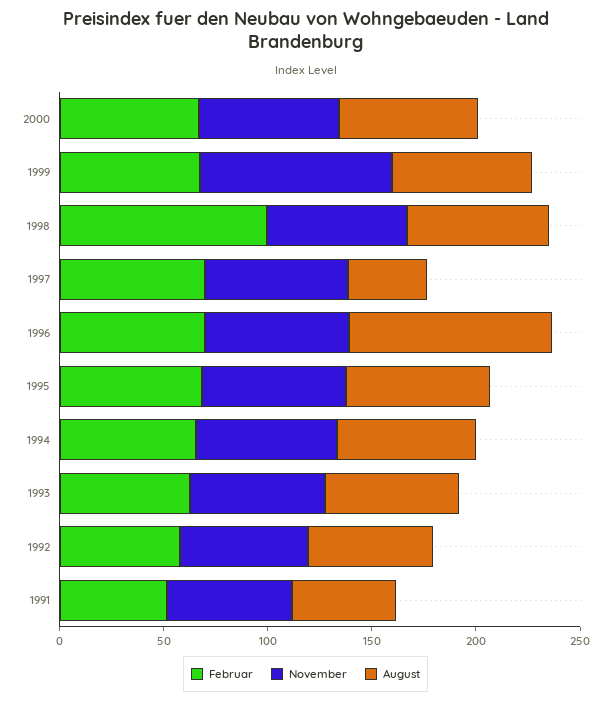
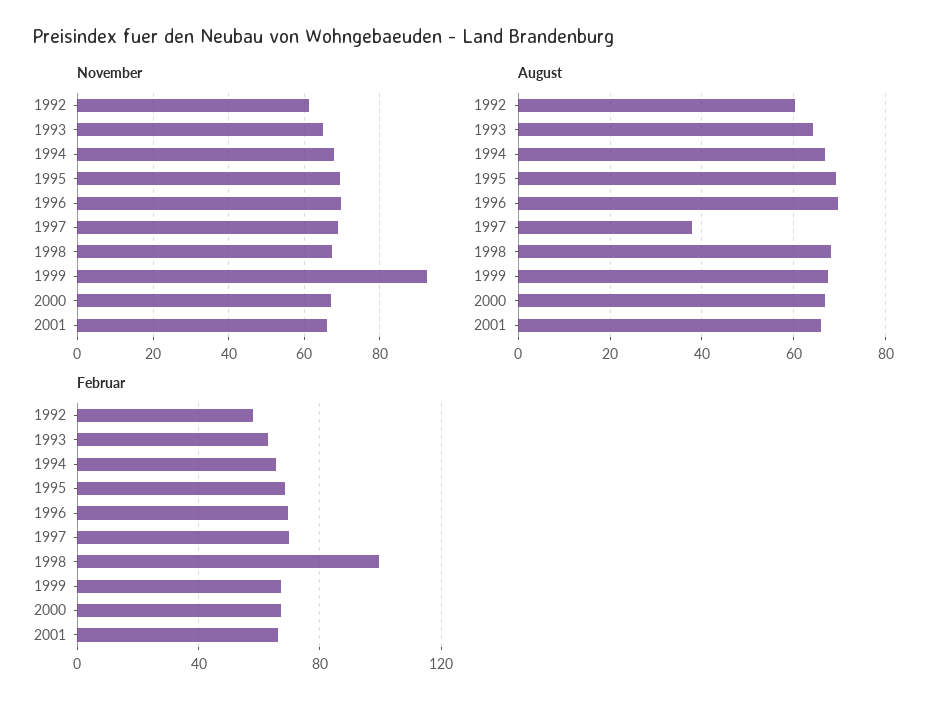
August, 1996: 100 -> 70
Februar, 1991: 50 -> none
November, 1991: 60 -> none
August, 1991: 50 -> none
November, 2001: none -> 66
August, 2001: none -> 66
Februar, 2001: none -> 65

